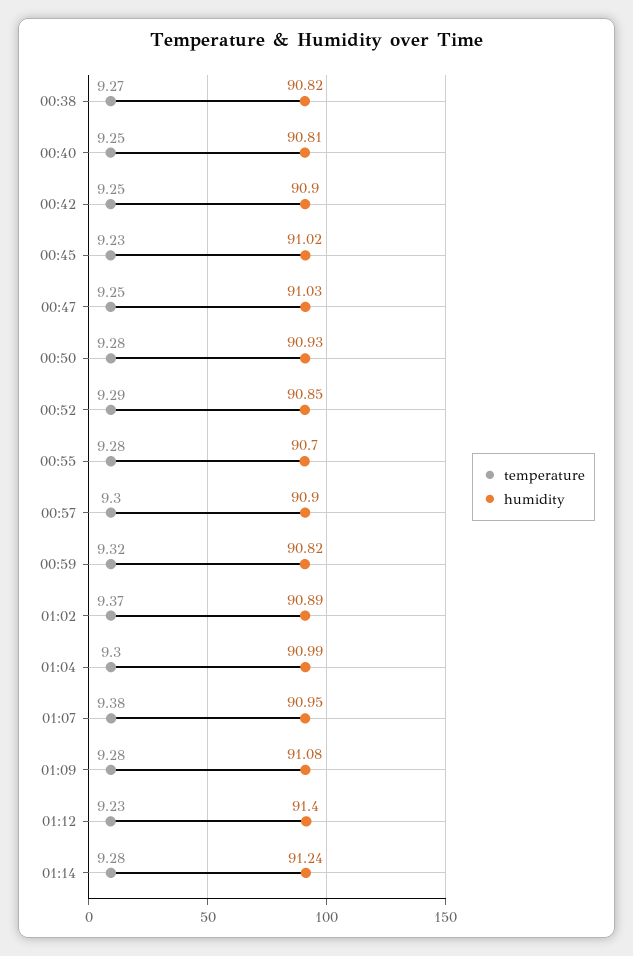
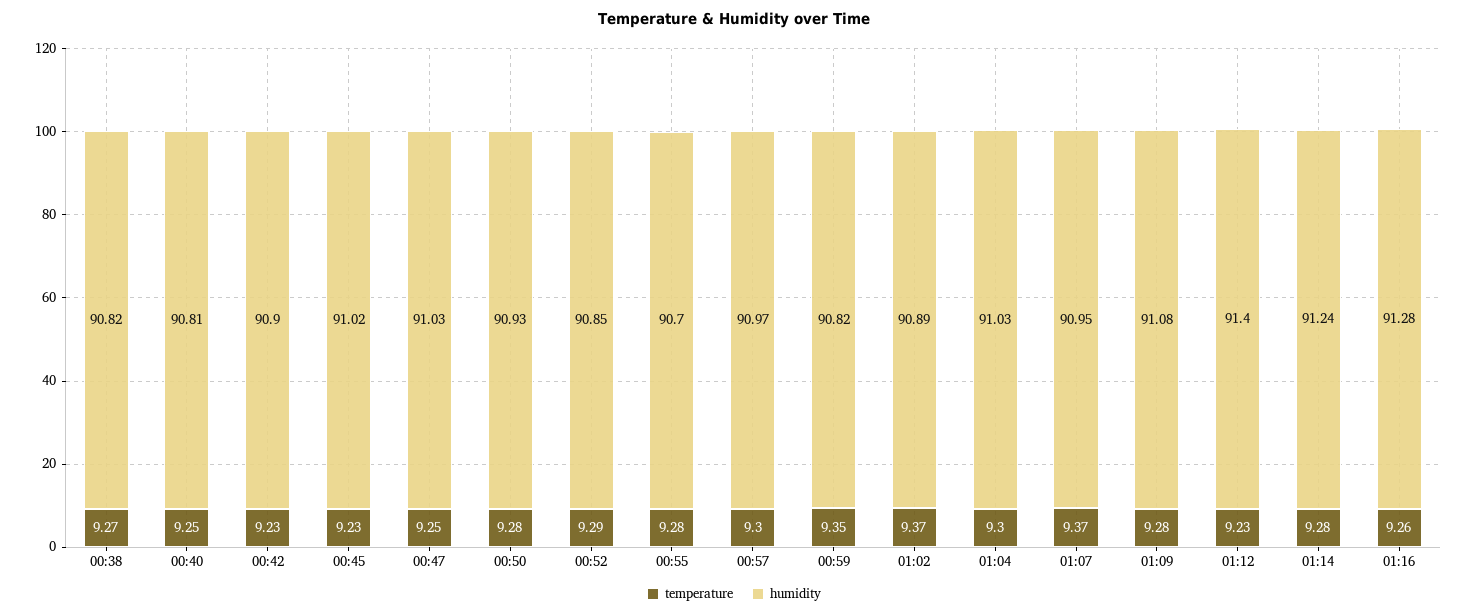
temperature, 00:42: 9.25 -> 9.23
humidity, 00:57: 90.9 -> 90.97
temperature, 00:59: 9.32 -> 9.35
humidity, 01:04: 90.99 -> 91.03
temperature, 01:07: 9.38 -> 9.37
temperature, 01:16: none -> 9.26
humidity, 01:16: none -> 91.28

